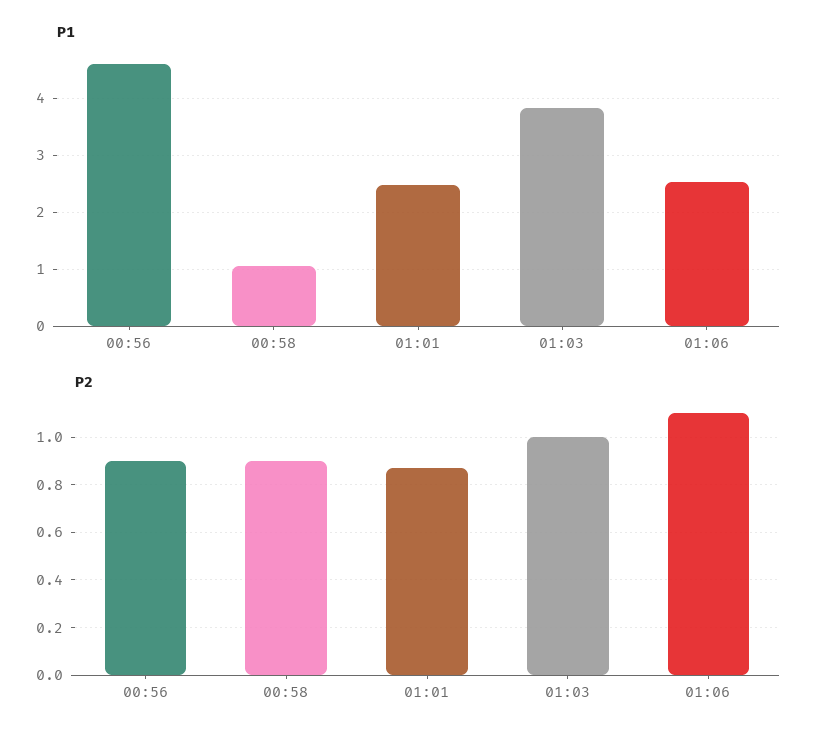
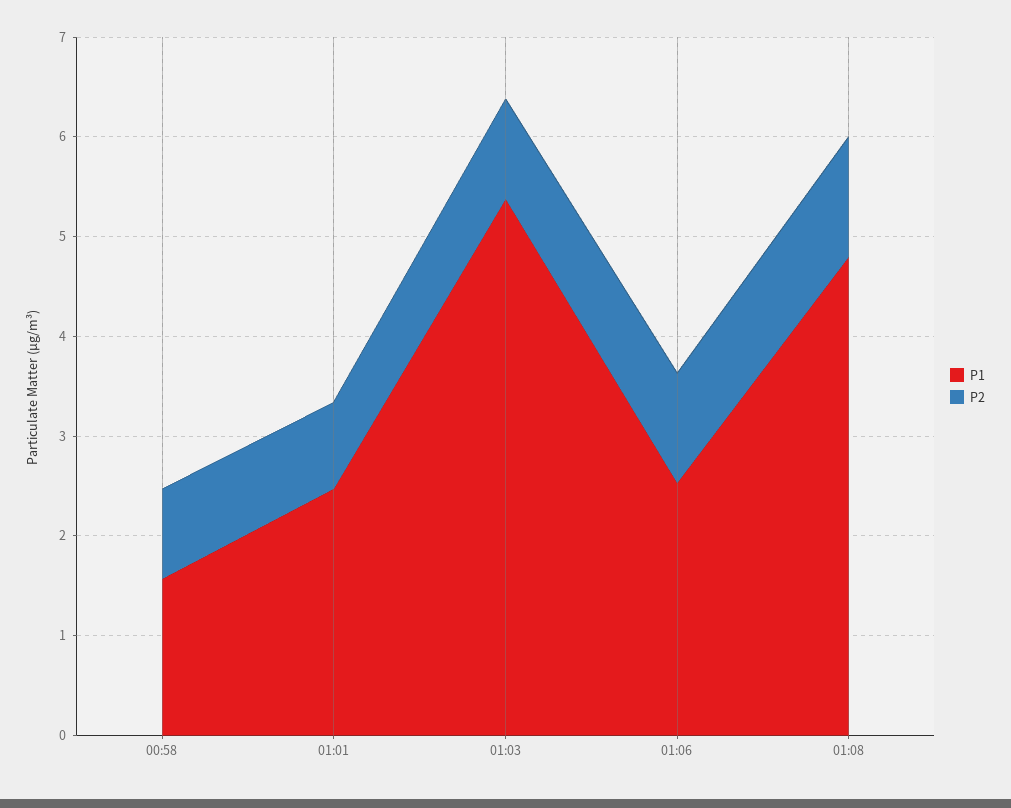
P1, 00:56: 4.6 -> none
P1, 00:58: 1 -> 1.6
P1, 01:03: 3.8 -> 5.4
P2, 00:56: 0.9 -> none
P1, 01:08: none -> 4.8
P2, 01:08: none -> 1.2

